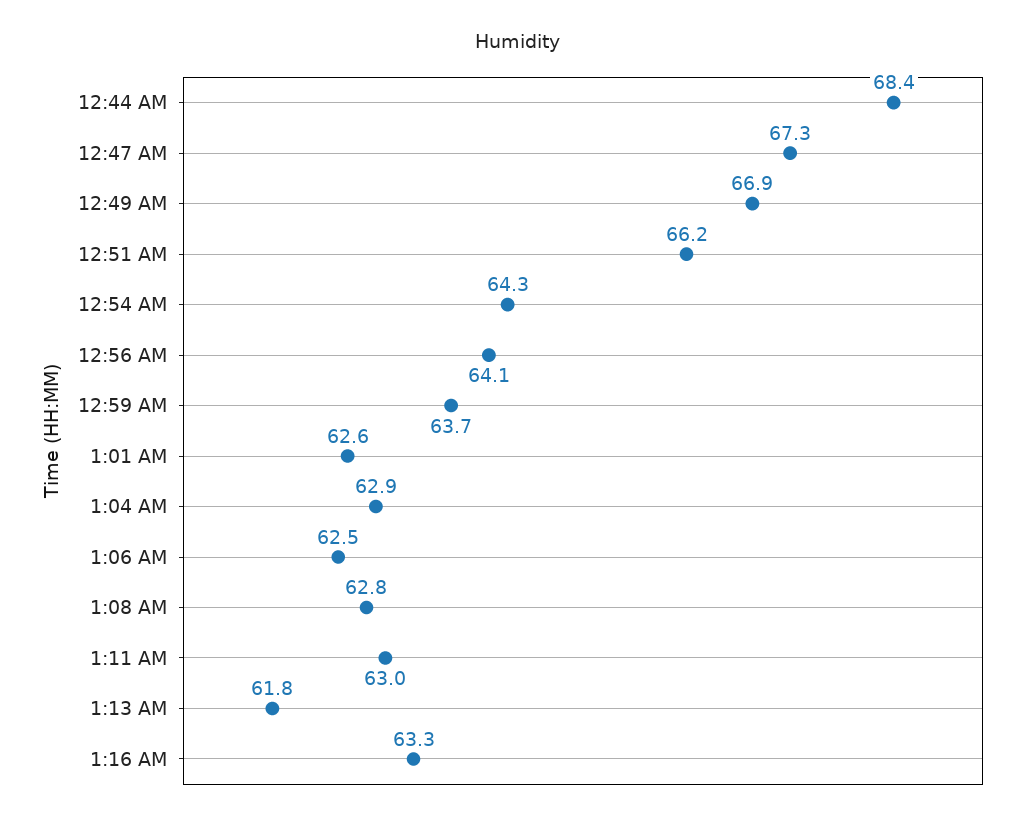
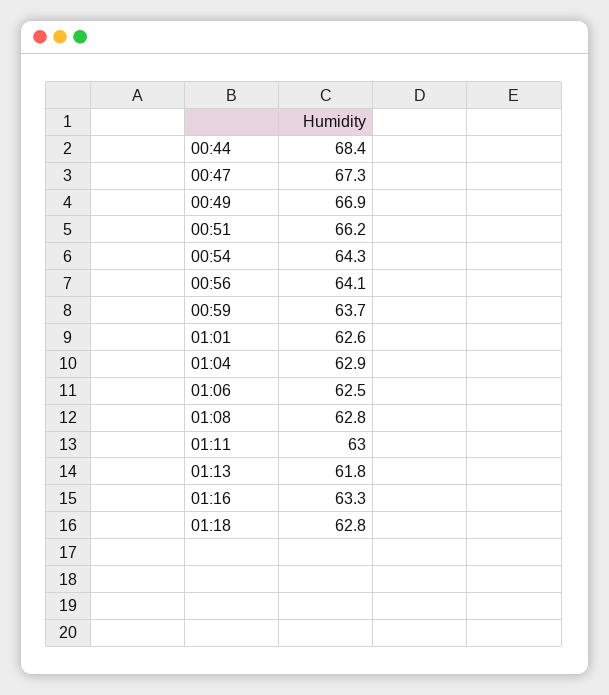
01:18: none -> 62.8

